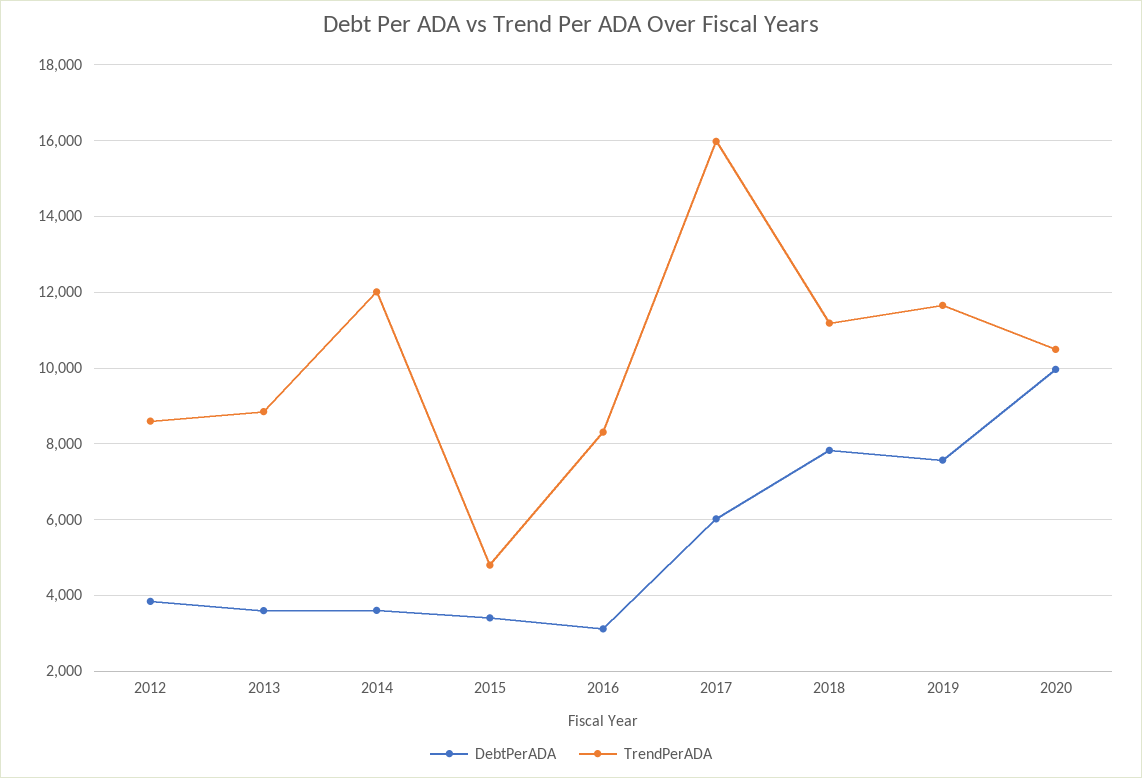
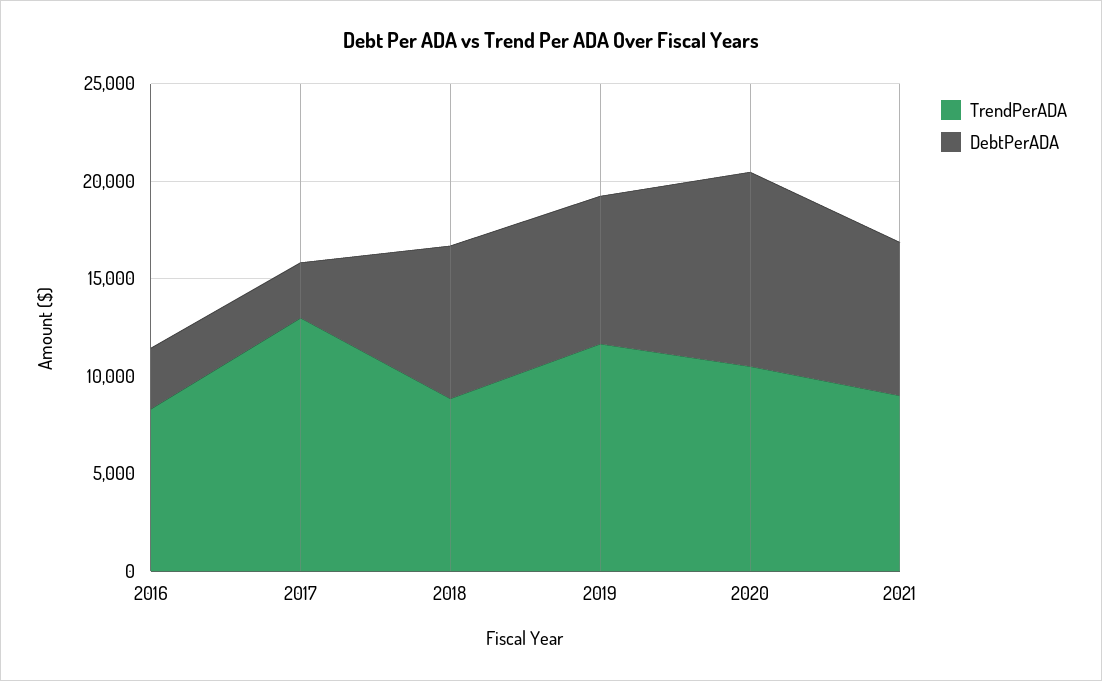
DebtPerADA, 2012: 3800 -> none
TrendPerADA, 2012: 8600 -> none
DebtPerADA, 2013: 3600 -> none
TrendPerADA, 2013: 8800 -> none
DebtPerADA, 2014: 3600 -> none
TrendPerADA, 2014: 12000 -> none
DebtPerADA, 2015: 3400 -> none
TrendPerADA, 2015: 4800 -> none
DebtPerADA, 2017: 6000 -> 3000
TrendPerADA, 2017: 16000 -> 13000
TrendPerADA, 2018: 11200 -> 9000
TrendPerADA, 2021: none -> 9000
DebtPerADA, 2021: none -> 8000

